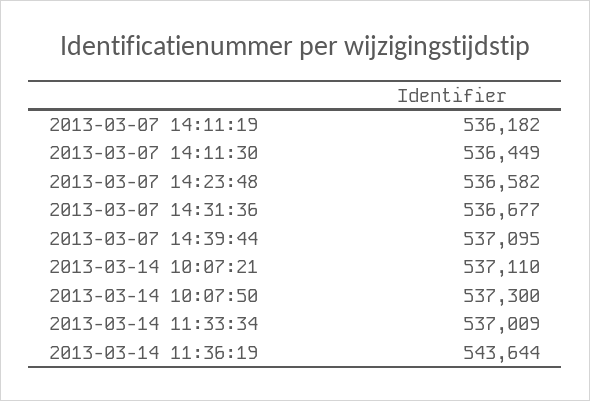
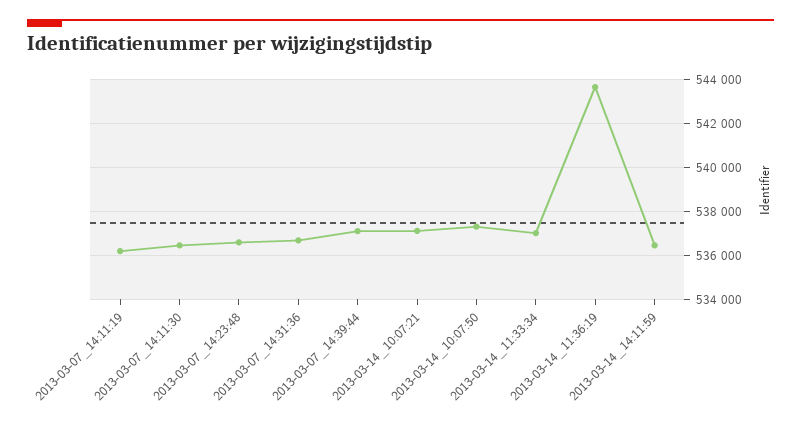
2013-03-14_14:11:59: none -> 536500

